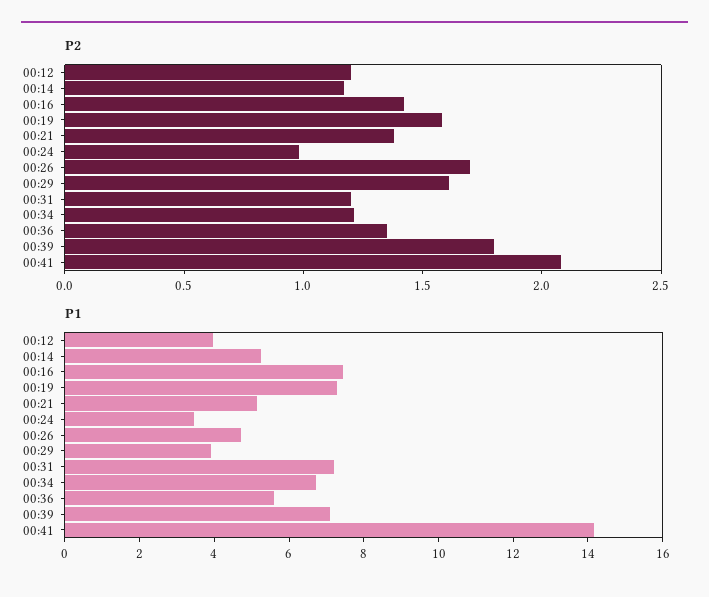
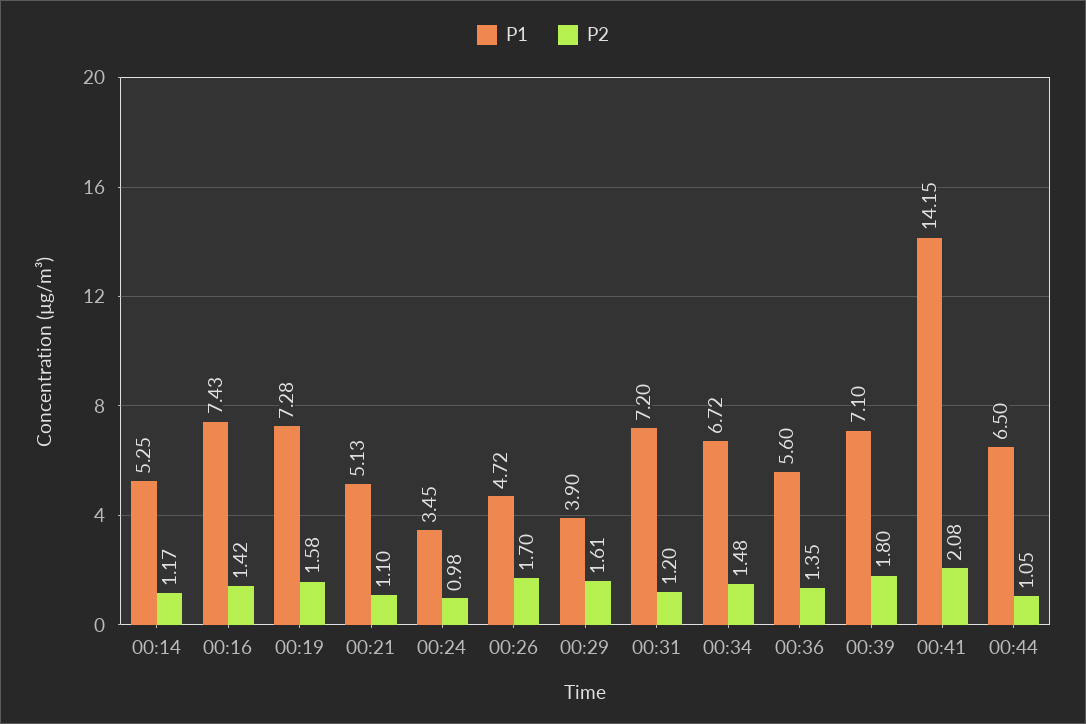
P2, 00:12: 1.2 -> none
P2, 00:21: 1.4 -> 1.1
P2, 00:34: 1.2 -> 1.48
P1, 00:12: 4 -> none
P1, 00:44: none -> 6.5
P2, 00:44: none -> 1.05

